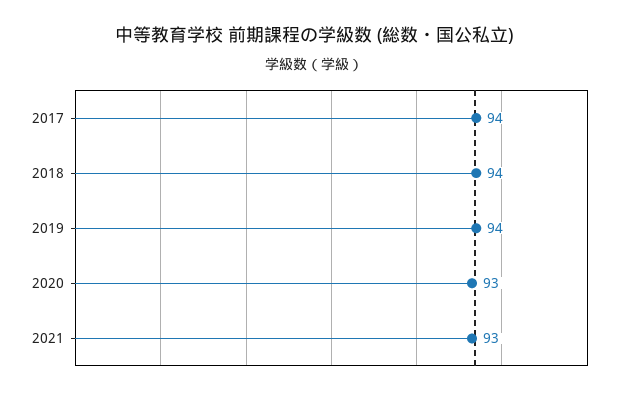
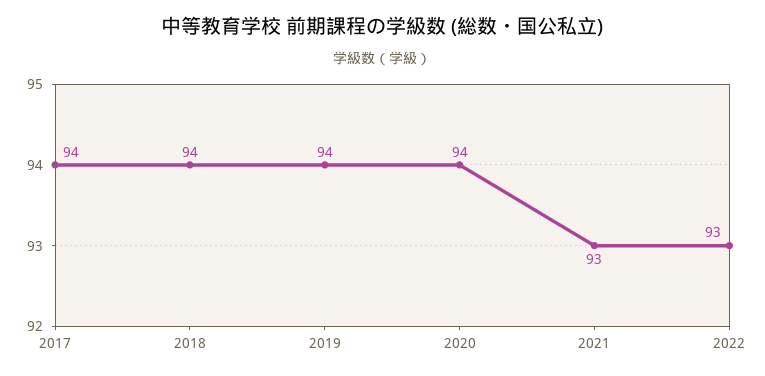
2020: 93 -> 94
2022: none -> 93

